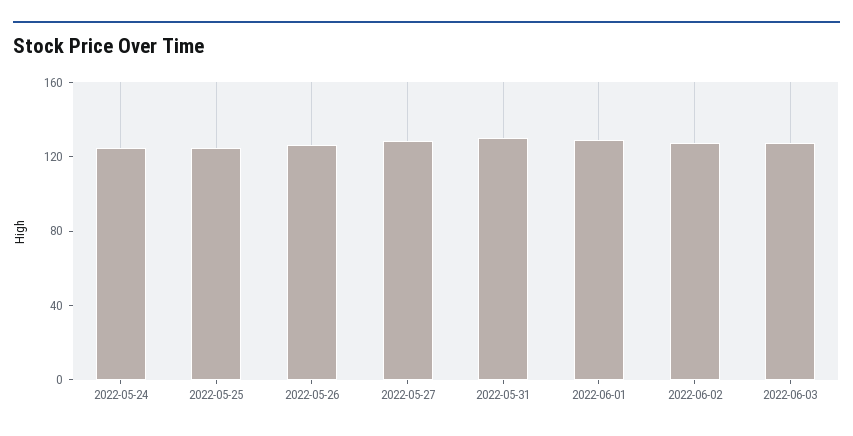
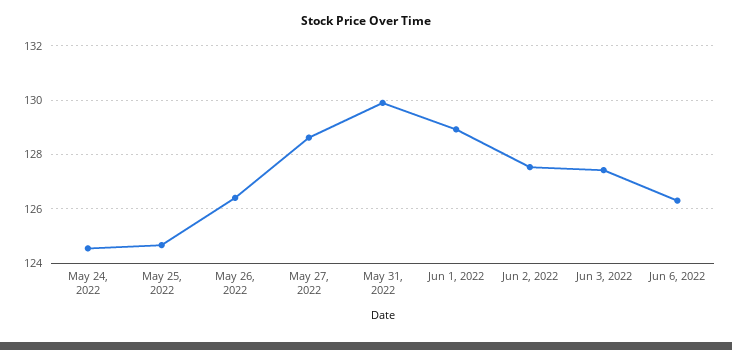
Jun 6, 2022: none -> 126.25

